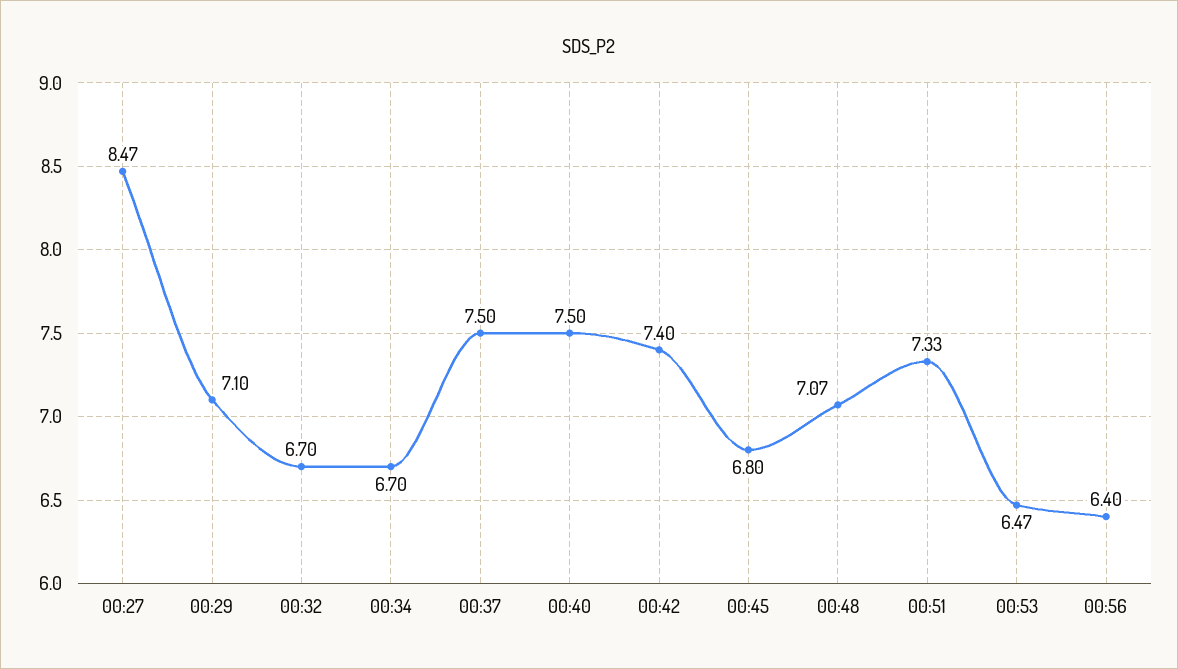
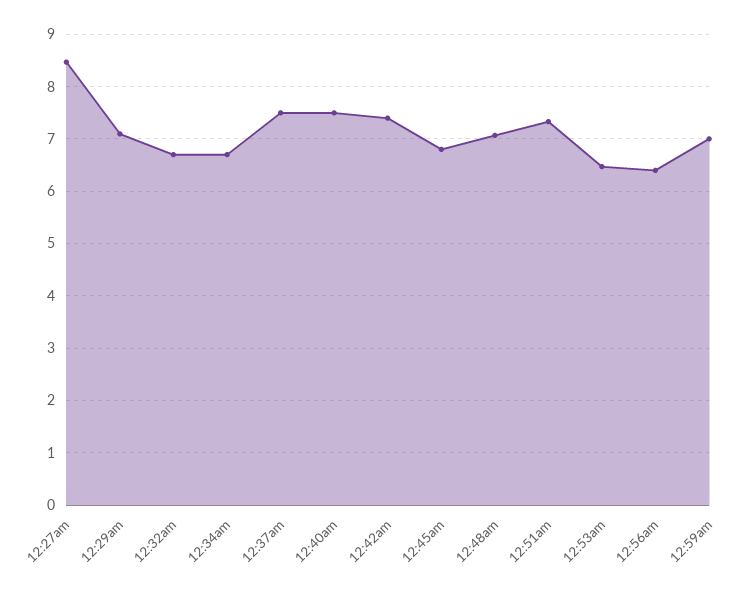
12:59am: none -> 7

